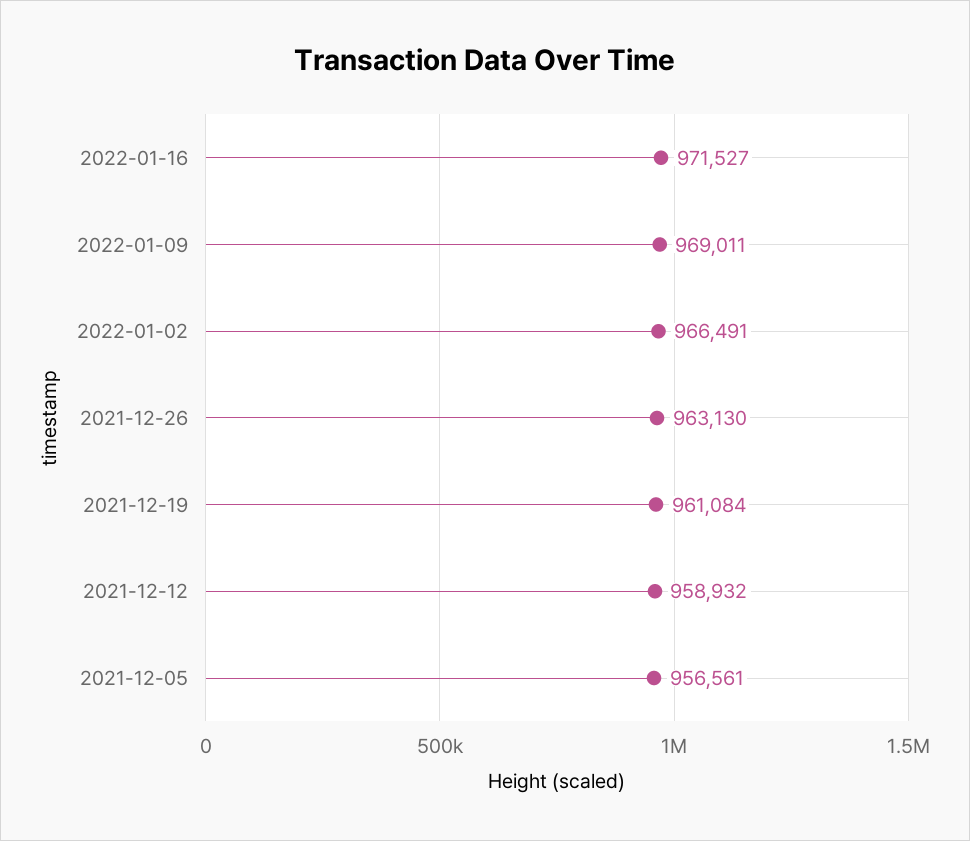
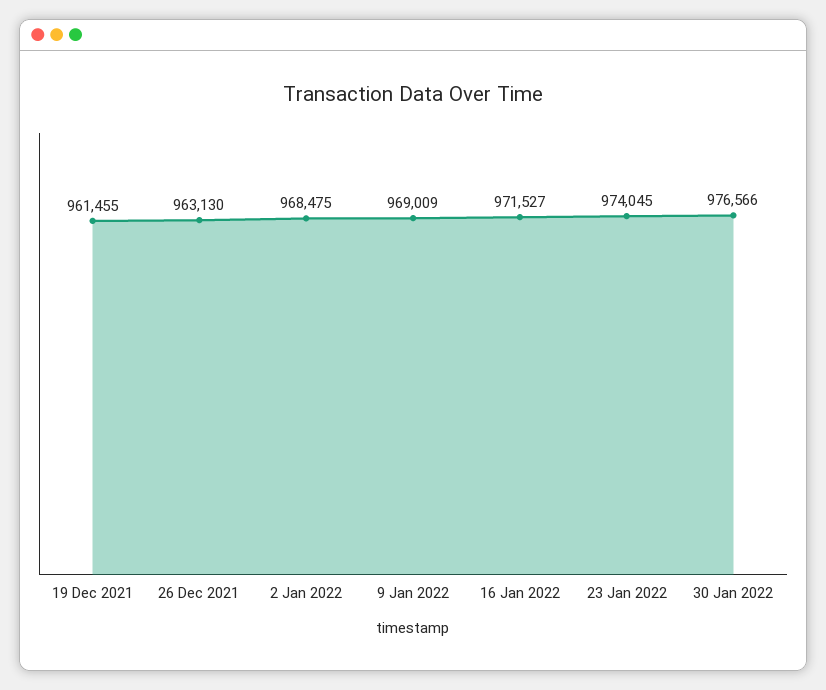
2022-01-09: 969011 -> 969009
2022-01-02: 966491 -> 968475
2021-12-19: 961084 -> 961455
2021-12-12: 958932 -> none
2021-12-05: 956561 -> none
23 Jan 2022: none -> 974045
30 Jan 2022: none -> 976566

